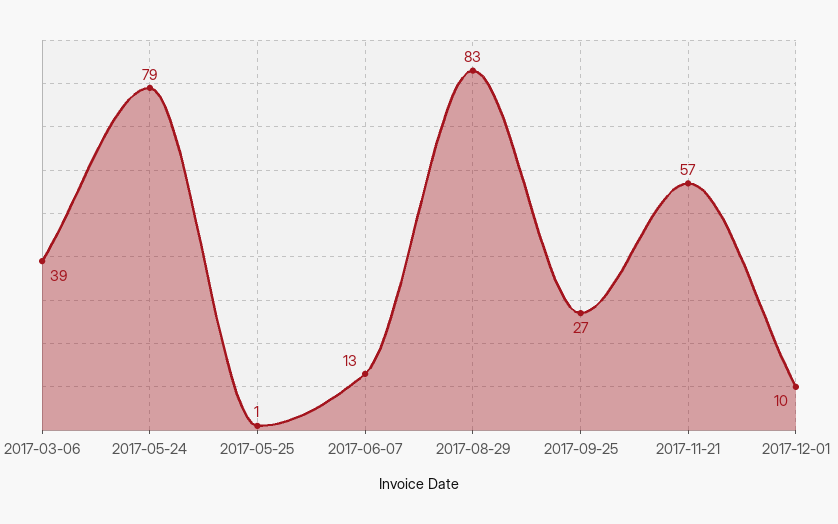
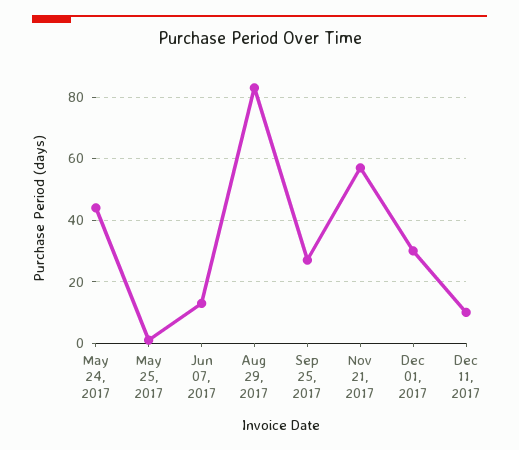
2017-03-06: 39 -> none
2017-05-24: 79 -> 45
2017-12-01: 10 -> 30
Dec 11, 2017: none -> 10

